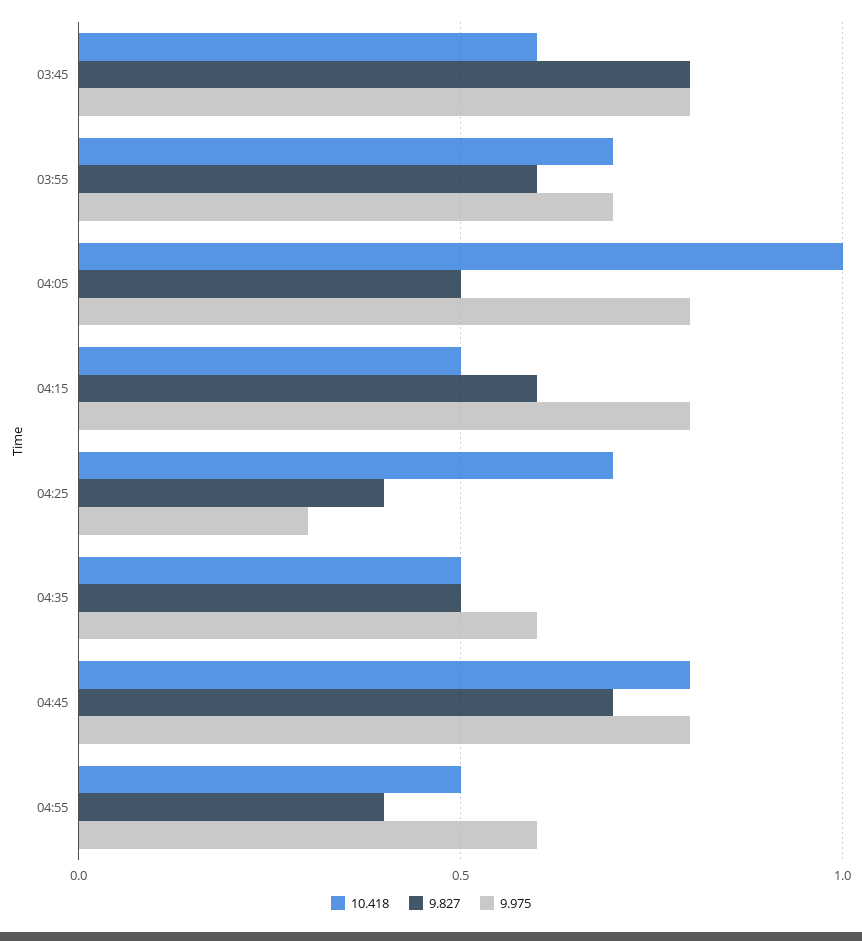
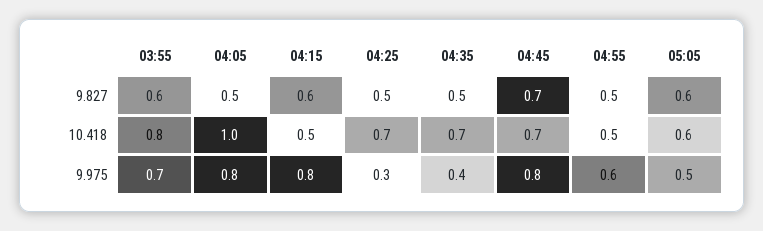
10.418, 03:45: 0.6 -> none
9.827, 03:45: 0.8 -> none
9.975, 03:45: 0.8 -> none
10.418, 03:55: 0.7 -> 0.8
9.827, 04:25: 0.4 -> 0.5
10.418, 04:35: 0.5 -> 0.7
9.975, 04:35: 0.6 -> 0.4
10.418, 04:45: 0.8 -> 0.7
9.827, 04:55: 0.4 -> 0.5
9.827, 05:05: none -> 0.6
10.418, 05:05: none -> 0.6
9.975, 05:05: none -> 0.5

